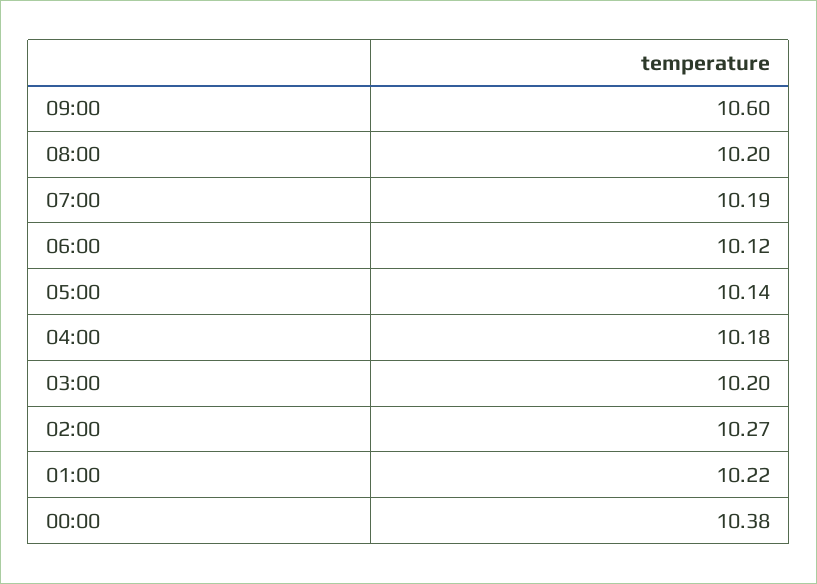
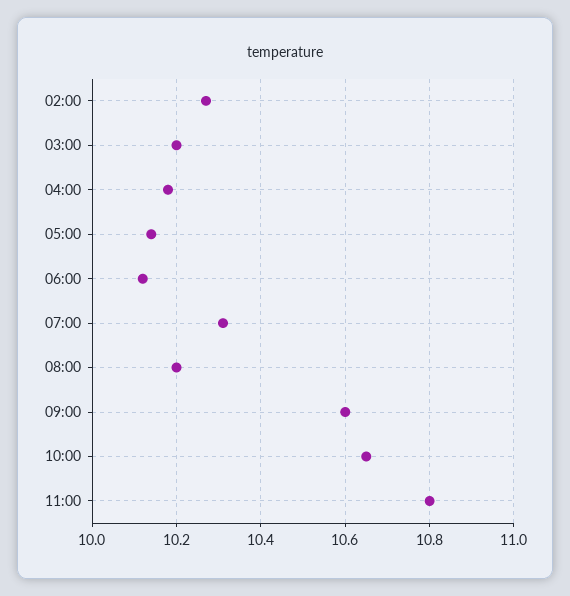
07:00: 10.19 -> 10.3
01:00: 10.22 -> none
00:00: 10.38 -> none
10:00: none -> 10.65
11:00: none -> 10.8

